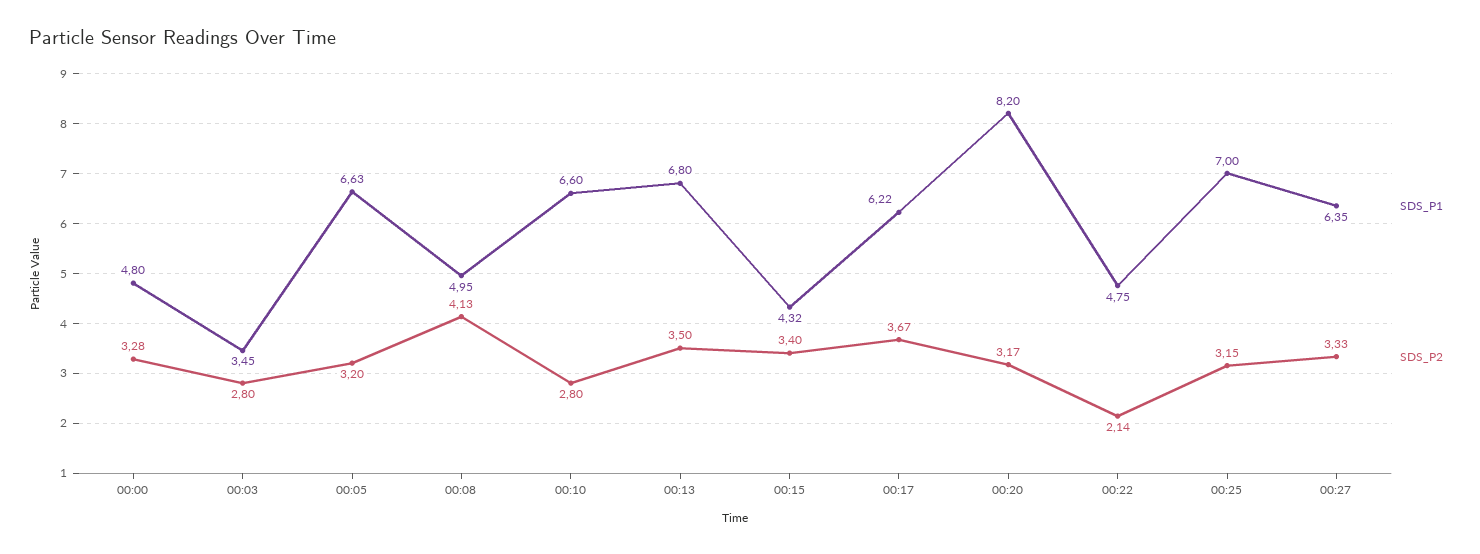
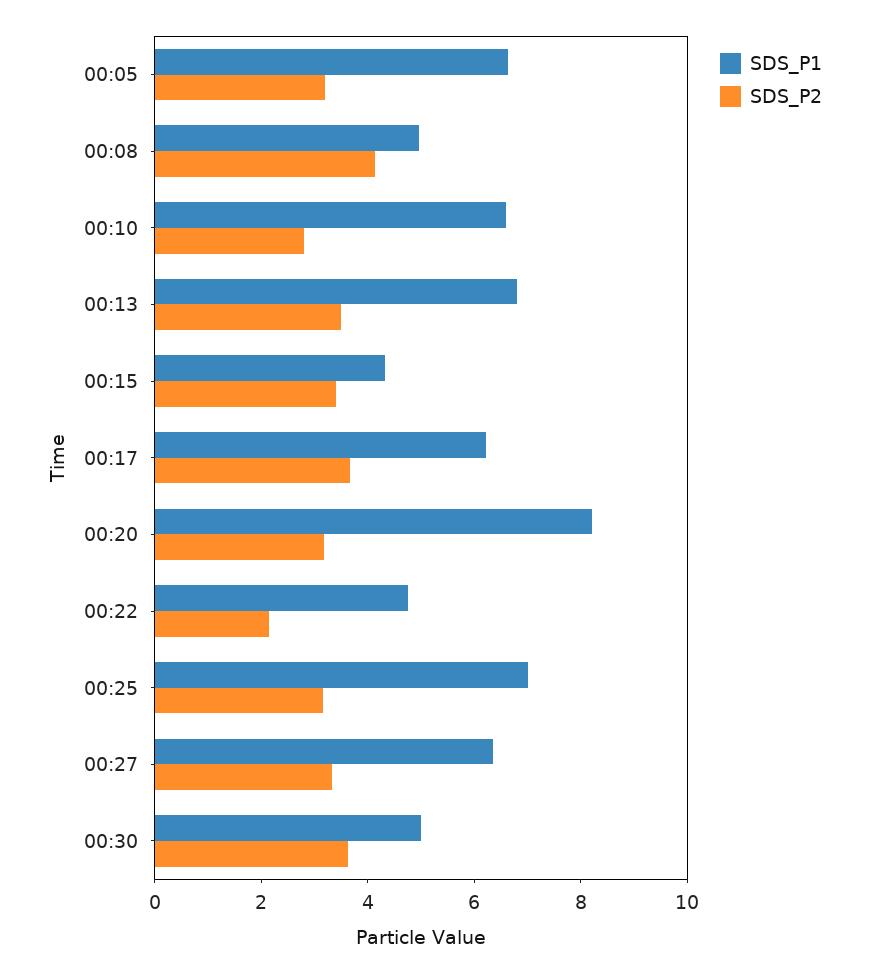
SDS_P1, 00:00: 4.8 -> none
SDS_P2, 00:00: 3.28 -> none
SDS_P1, 00:03: 3.45 -> none
SDS_P2, 00:03: 2.8 -> none
SDS_P1, 00:30: none -> 5
SDS_P2, 00:30: none -> 3.5

